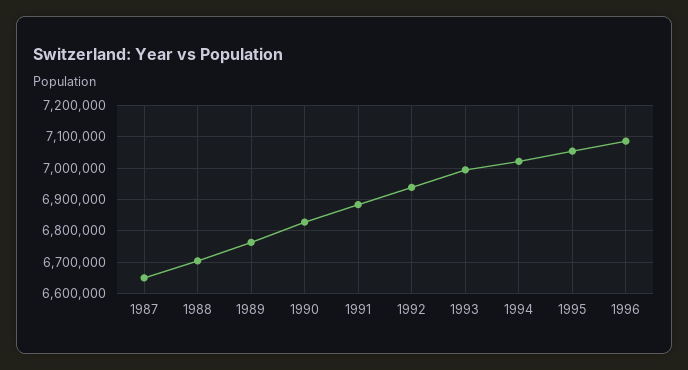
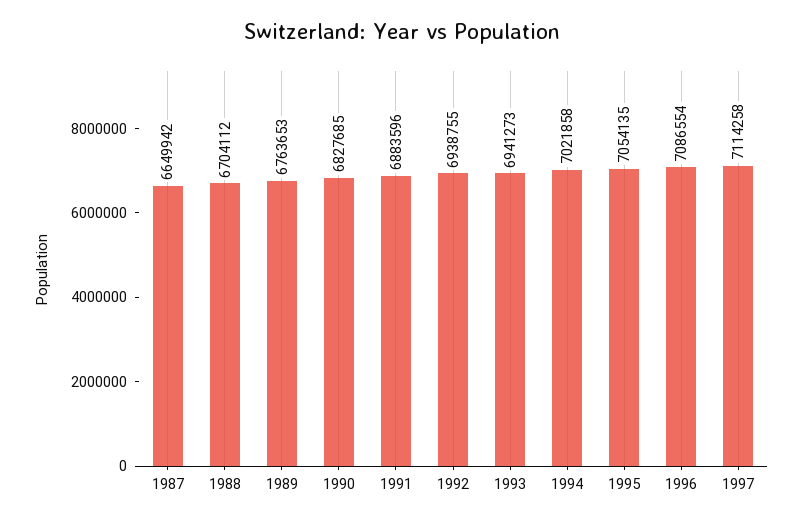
1993: 7000000 -> 6941273
1997: none -> 7114258

